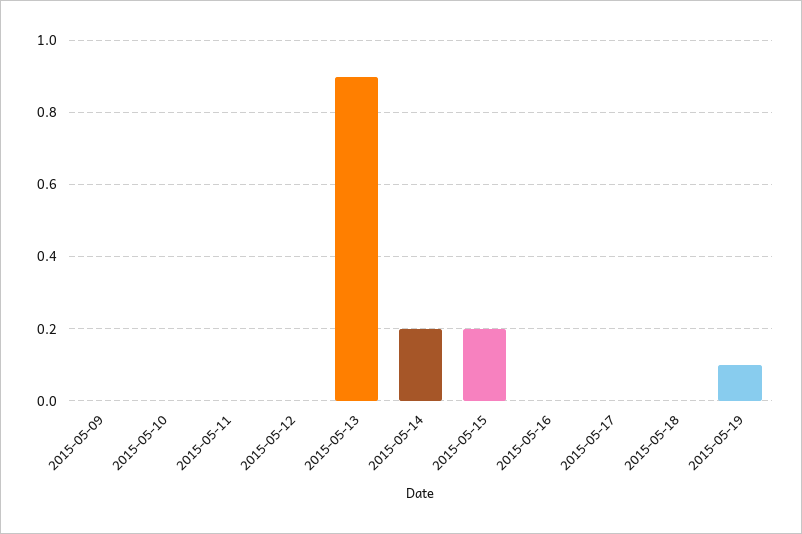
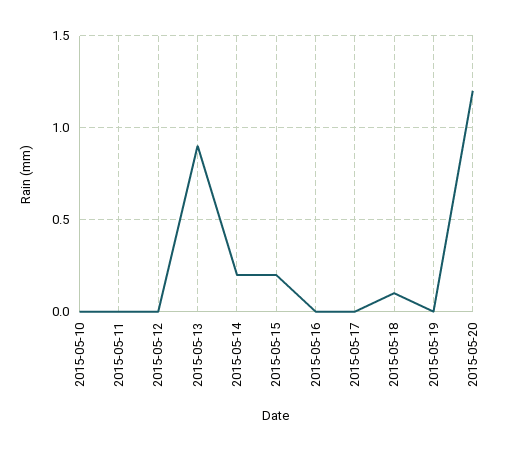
2015-05-09: 0 -> none
2015-05-18: 0 -> 0.1
2015-05-19: 0.1 -> 0
2015-05-20: none -> 1.2

